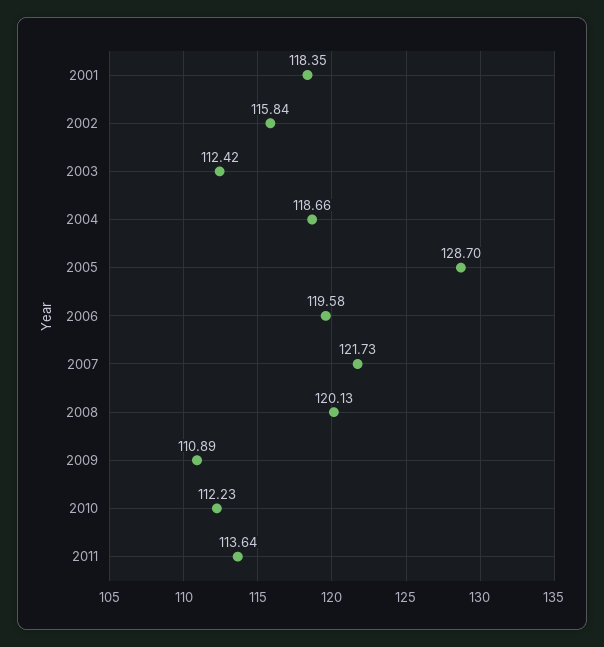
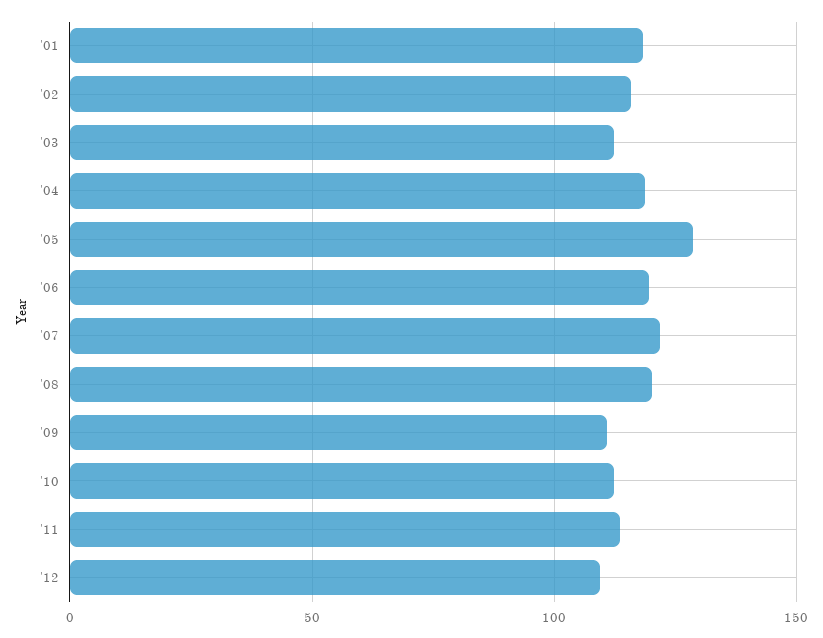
'12: none -> 110

